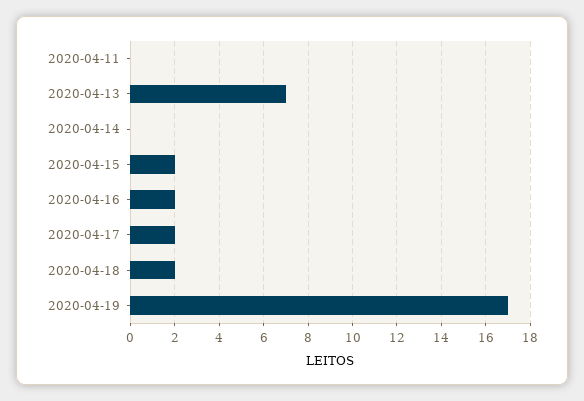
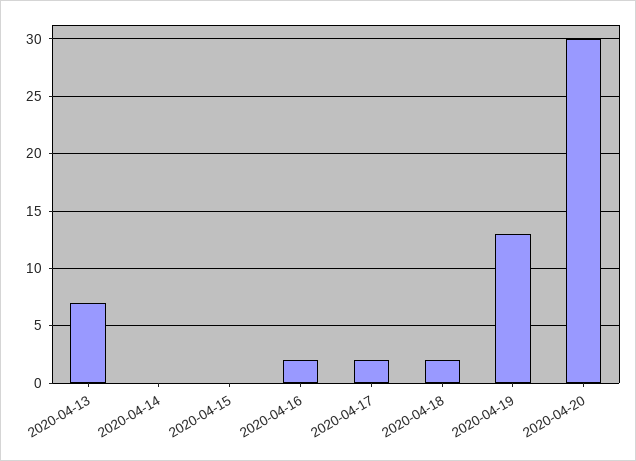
2020-04-11: 0 -> none
2020-04-15: 2 -> 0
2020-04-19: 17 -> 13
2020-04-20: none -> 30

